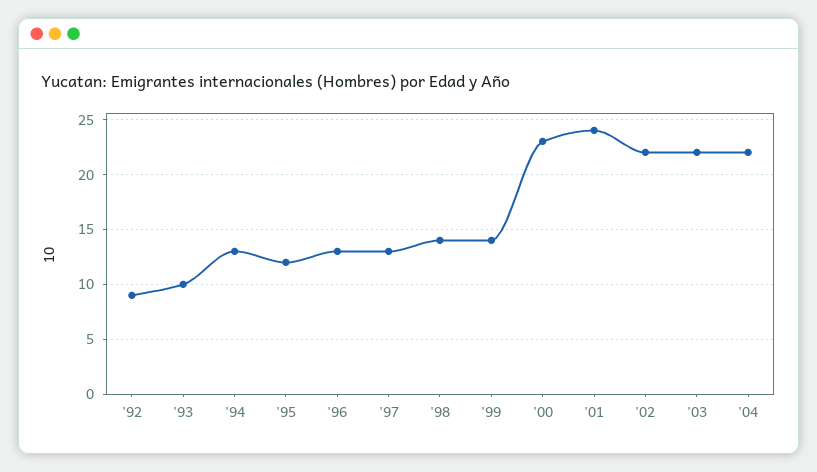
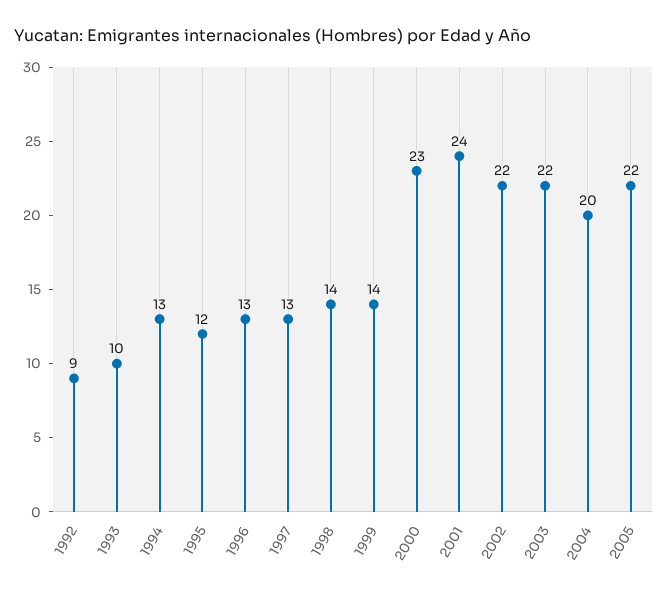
'04: 22 -> 20
2005: none -> 22

